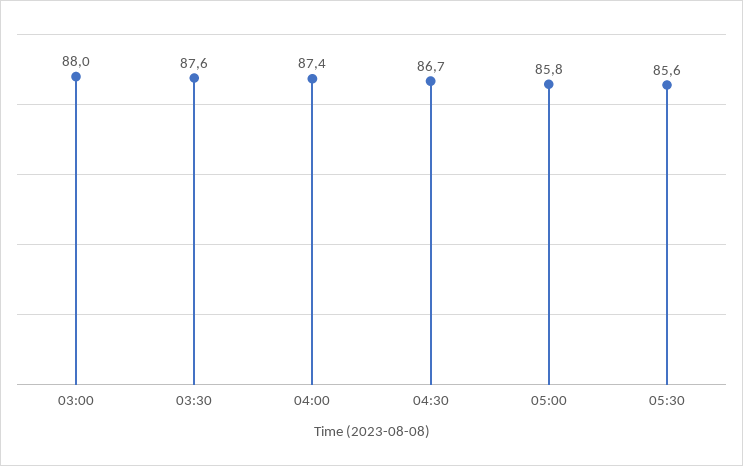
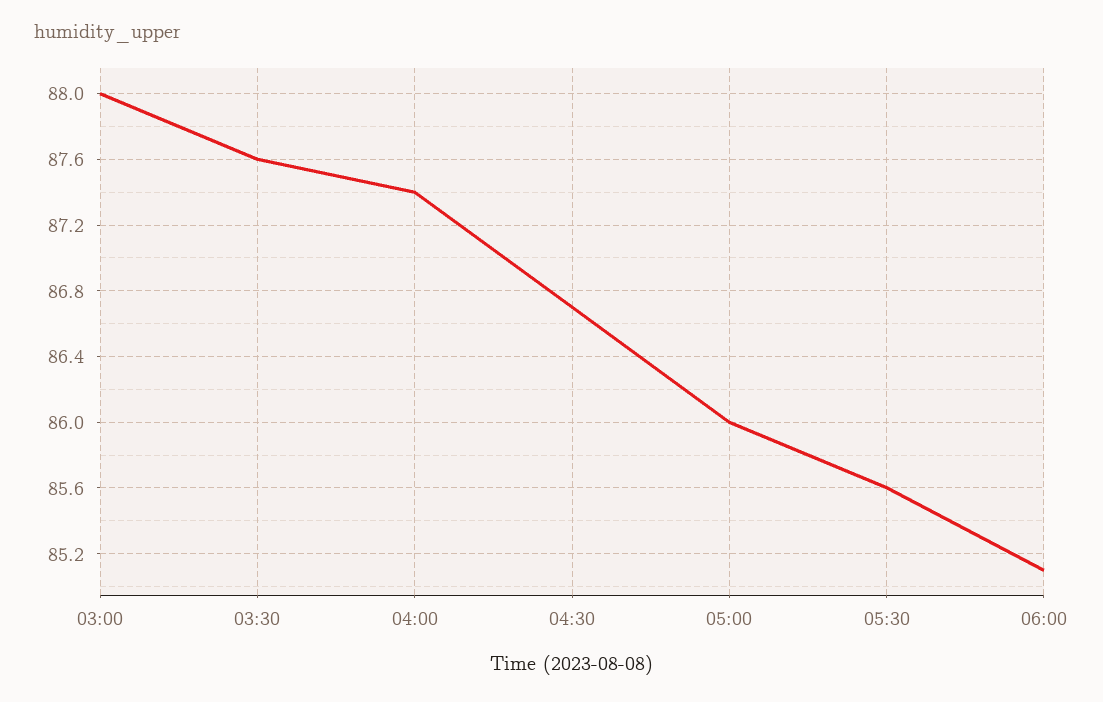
05:00: 85.8 -> 86
06:00: none -> 85.1

